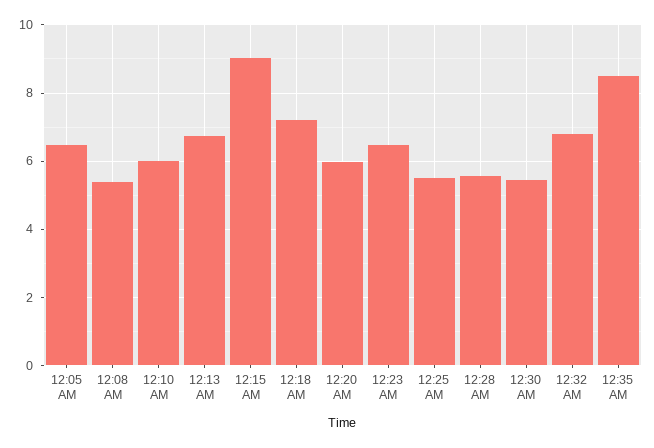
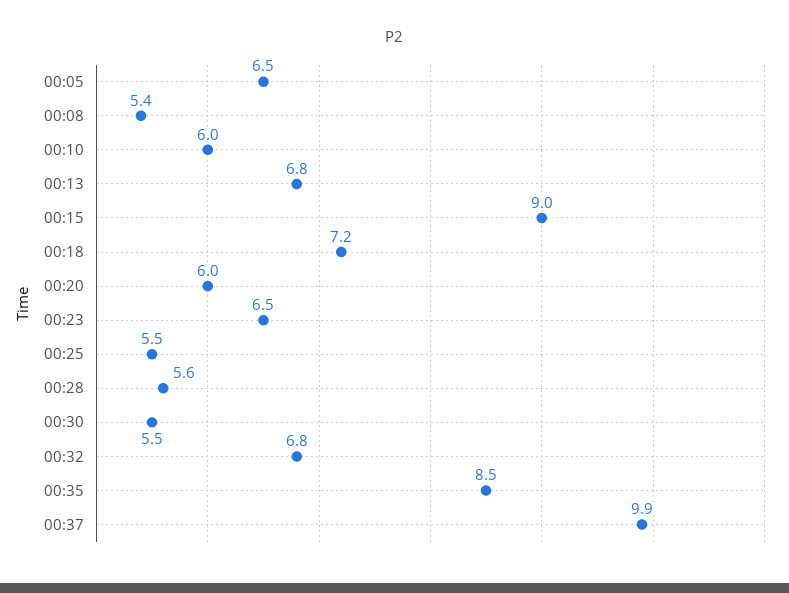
00:37: none -> 9.9

